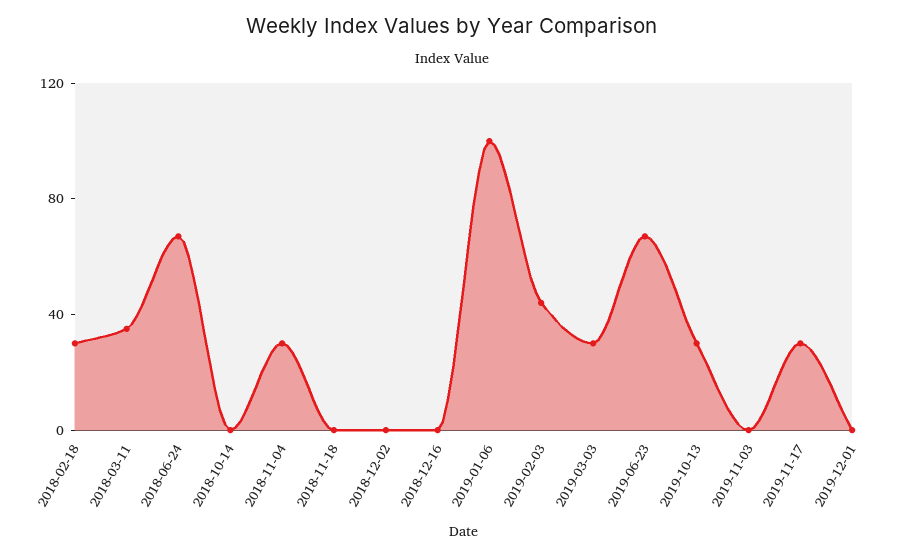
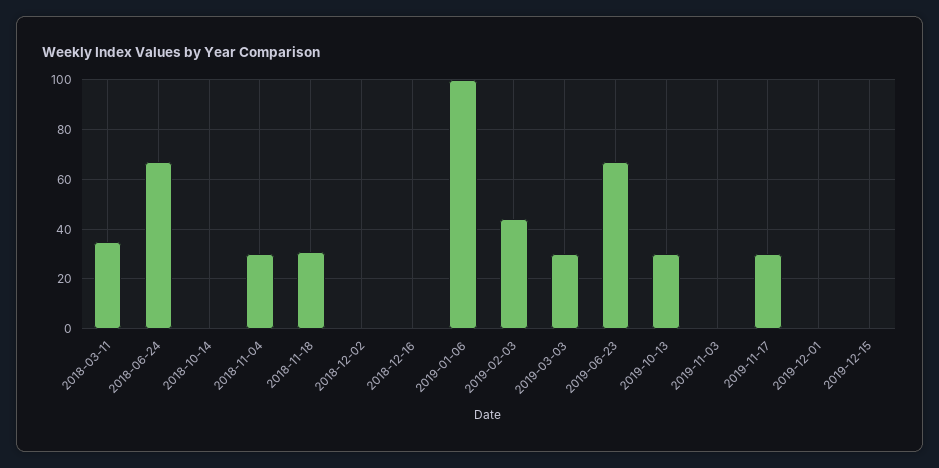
2018-02-18: 30 -> none
2018-11-18: 0 -> 30
2019-12-15: none -> 0

